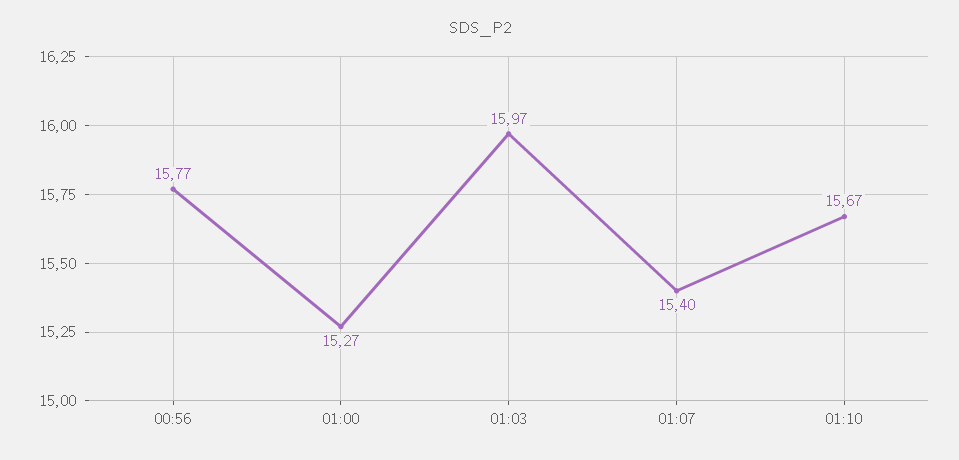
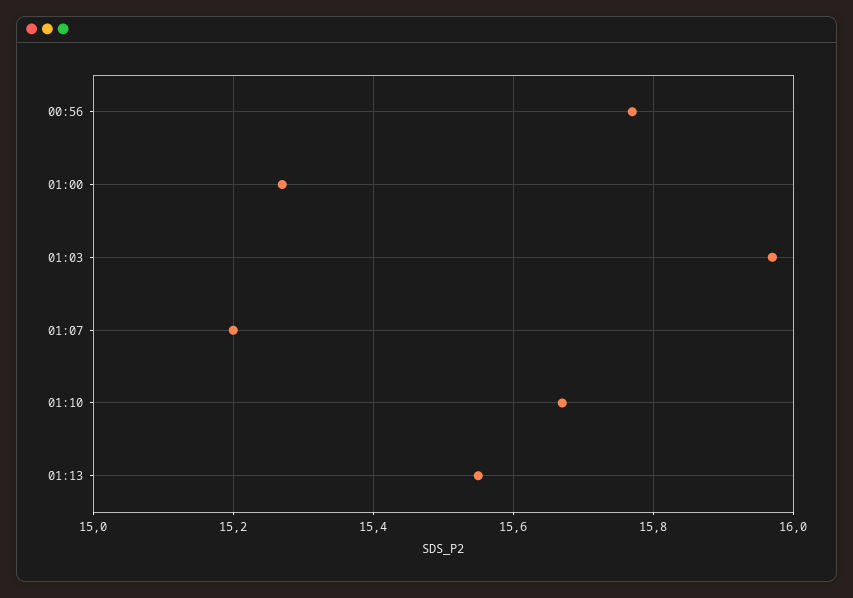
01:07: 15.4 -> 15.2
01:13: none -> 15.55

